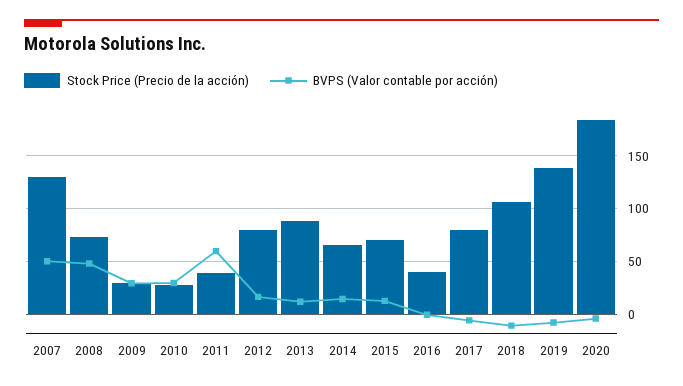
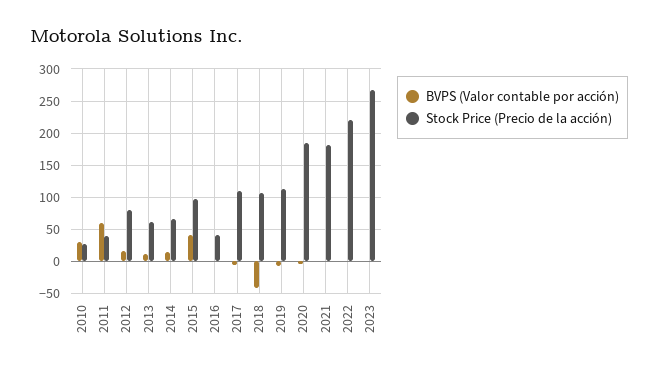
Stock Price (Precio de la acción), 2007: 130 -> none
BVPS (Valor contable por acción), 2007: 50 -> none
Stock Price (Precio de la acción), 2008: 70 -> none
BVPS (Valor contable por acción), 2008: 50 -> none
Stock Price (Precio de la acción), 2009: 30 -> none
BVPS (Valor contable por acción), 2009: 30 -> none
Stock Price (Precio de la acción), 2013: 90 -> 60
Stock Price (Precio de la acción), 2015: 70 -> 100
BVPS (Valor contable por acción), 2015: 10 -> 40
Stock Price (Precio de la acción), 2017: 80 -> 110
BVPS (Valor contable por acción), 2018: -10 -> -40
Stock Price (Precio de la acción), 2019: 140 -> 110
BVPS (Valor contable por acción), 2021: none -> 0
Stock Price (Precio de la acción), 2021: none -> 180
BVPS (Valor contable por acción), 2022: none -> 0
Stock Price (Precio de la acción), 2022: none -> 220
BVPS (Valor contable por acción), 2023: none -> 0
Stock Price (Precio de la acción), 2023: none -> 270

